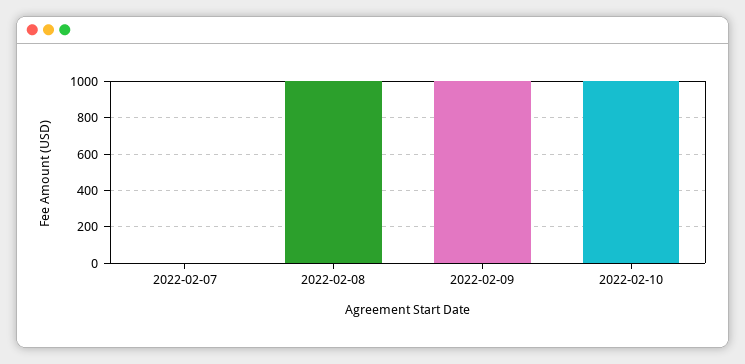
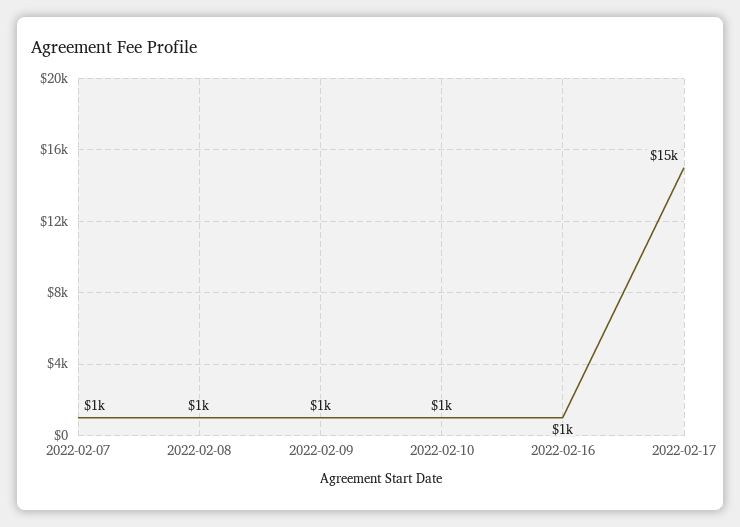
2022-02-07: 0 -> 1000
2022-02-16: none -> 1000
2022-02-17: none -> 15000

